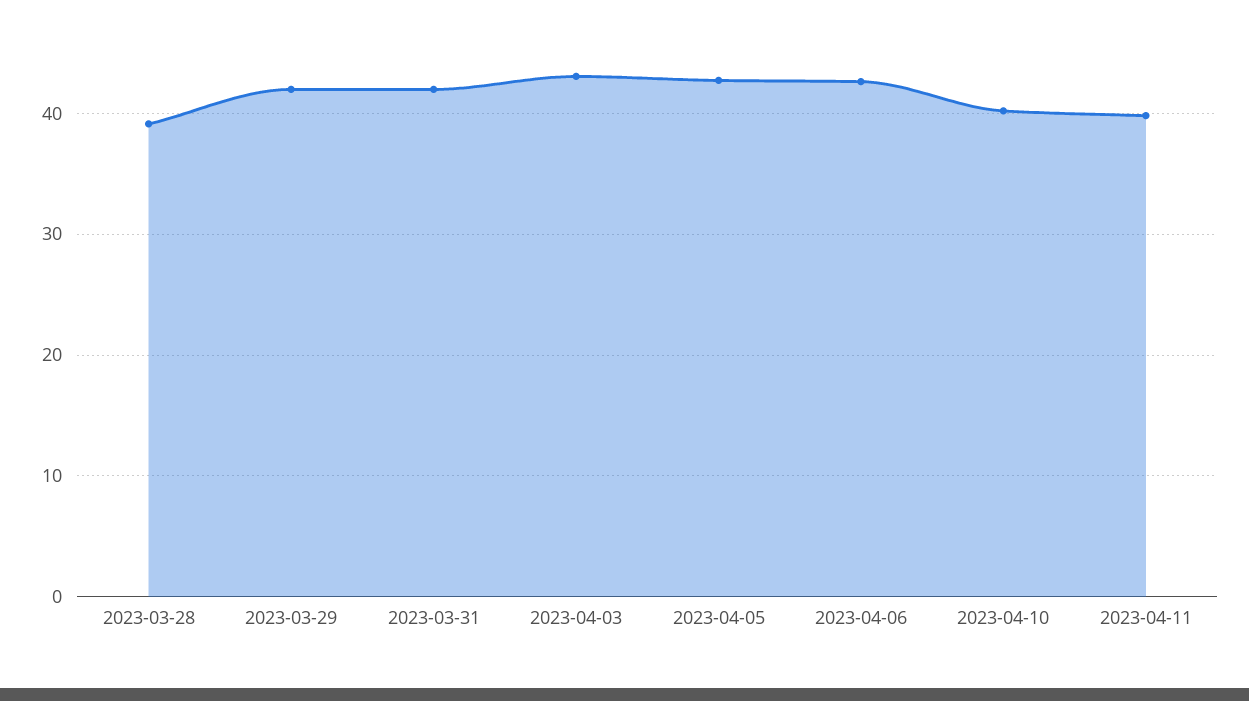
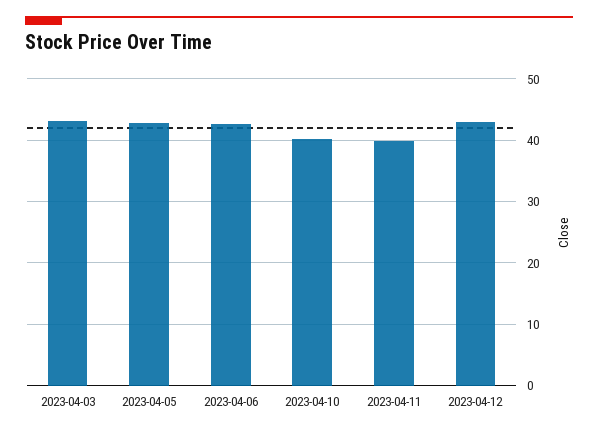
2023-03-28: 39 -> none
2023-03-29: 42 -> none
2023-03-31: 42 -> none
2023-04-12: none -> 43

